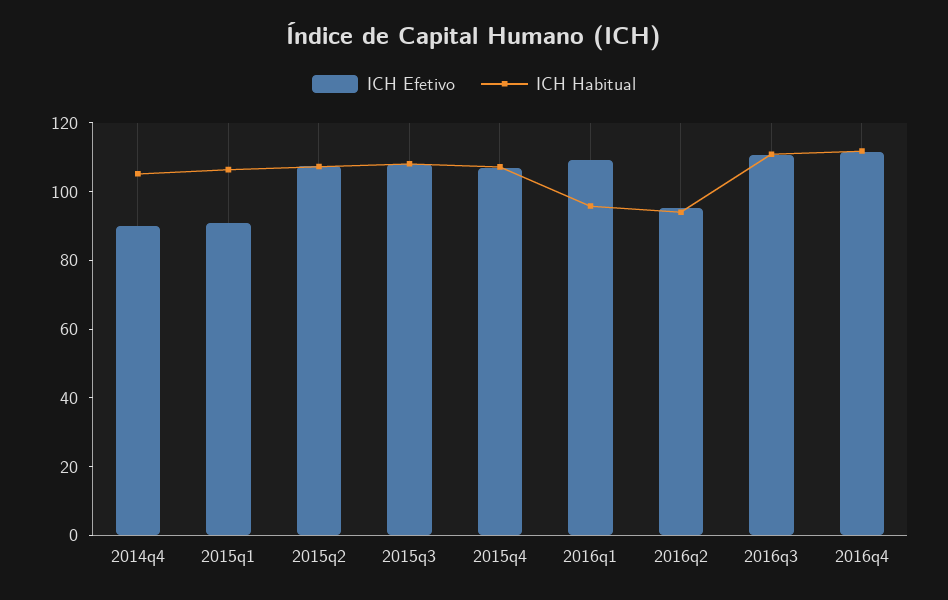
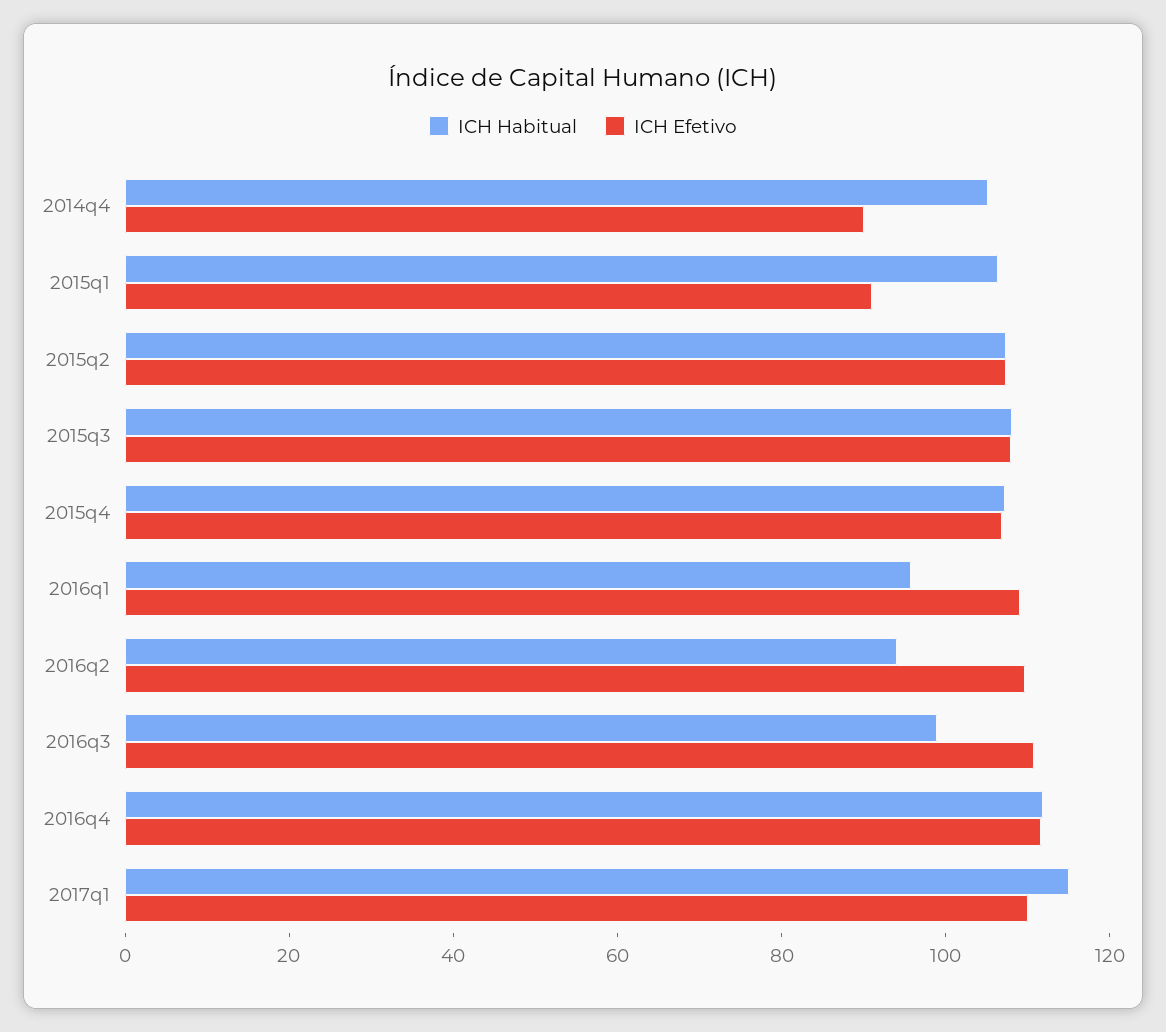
ICH Efetivo, 2016q2: 95 -> 110
ICH Habitual, 2016q3: 110 -> 100
ICH Habitual, 2017q1: none -> 115
ICH Efetivo, 2017q1: none -> 110

